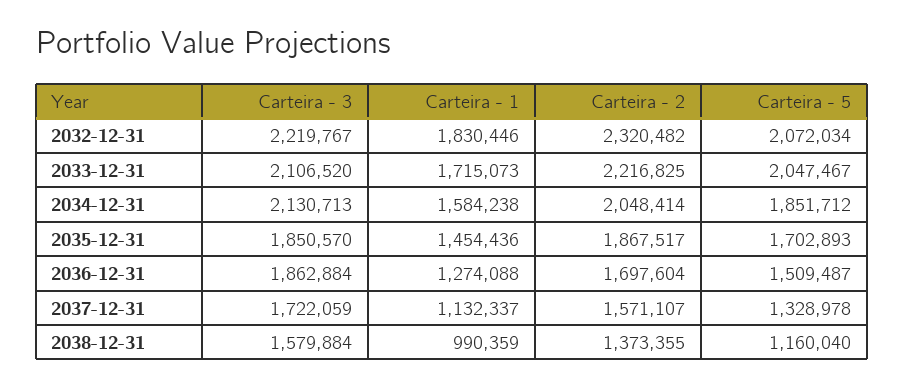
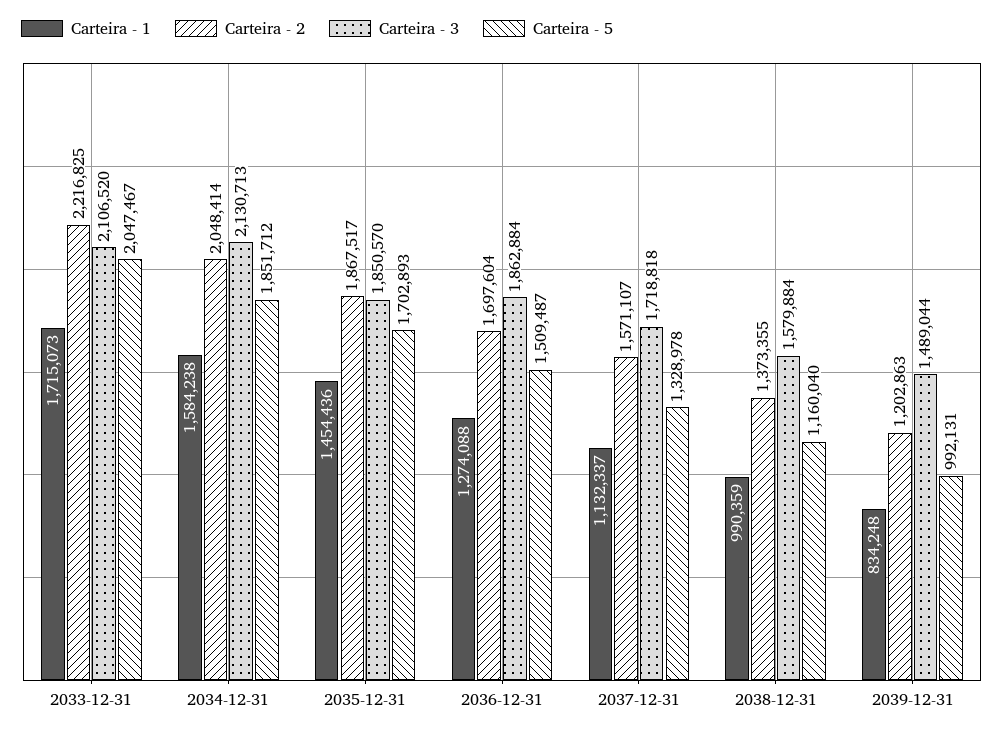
Carteira - 3, 2032-12-31: 2219767 -> none
Carteira - 1, 2032-12-31: 1830446 -> none
Carteira - 2, 2032-12-31: 2320482 -> none
Carteira - 5, 2032-12-31: 2072034 -> none
Carteira - 3, 2037-12-31: 1722059 -> 1718818
Carteira - 1, 2039-12-31: none -> 834248
Carteira - 2, 2039-12-31: none -> 1202863
Carteira - 3, 2039-12-31: none -> 1489044
Carteira - 5, 2039-12-31: none -> 992131

